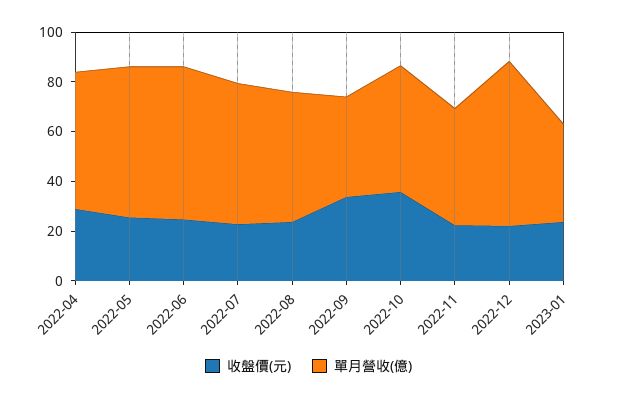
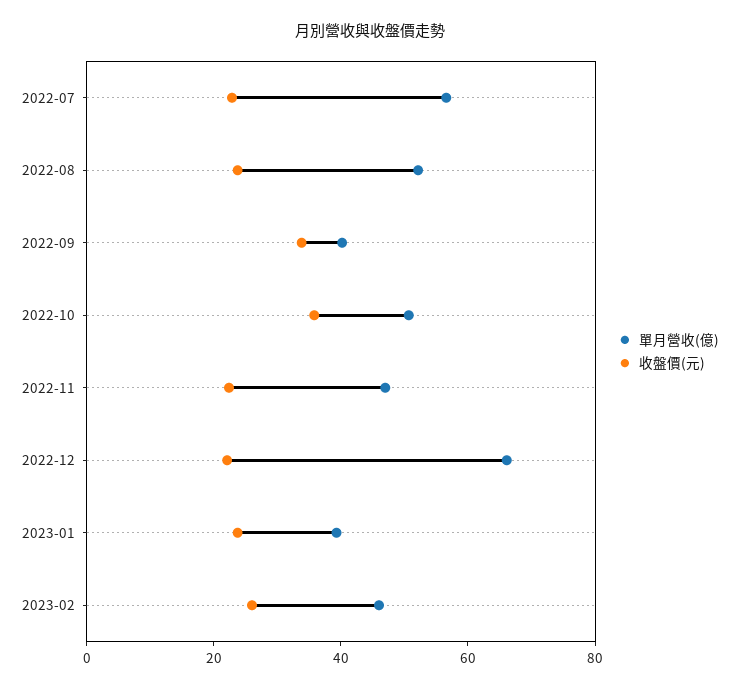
收盤價(元), 2022-04: 30 -> none
單月營收(億), 2022-04: 55 -> none
收盤價(元), 2022-05: 25 -> none
單月營收(億), 2022-05: 60 -> none
收盤價(元), 2022-06: 25 -> none
單月營收(億), 2022-06: 60 -> none
單月營收(億), 2023-02: none -> 45
收盤價(元), 2023-02: none -> 25

